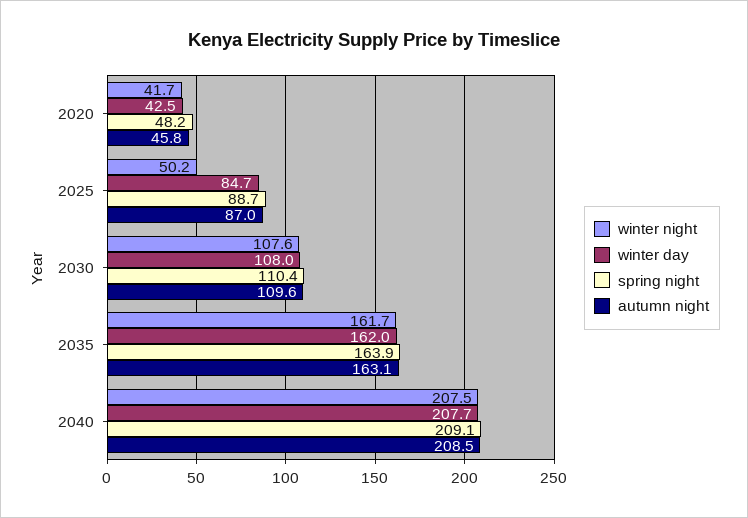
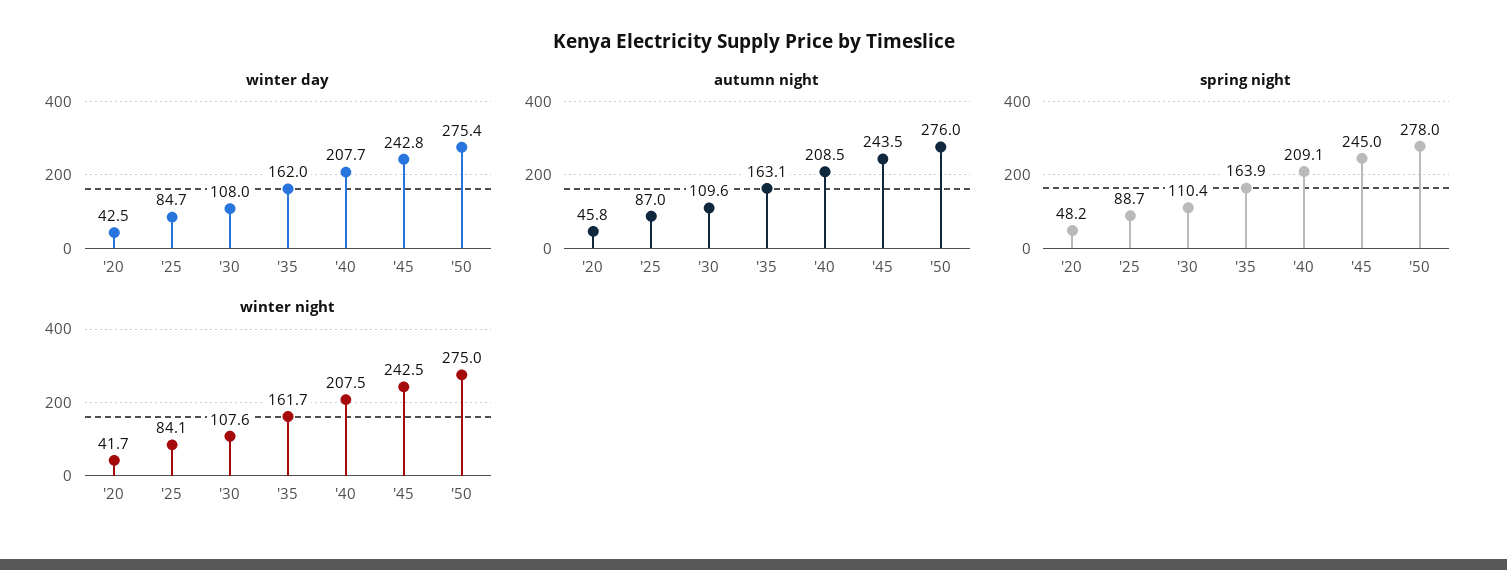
winter night, 2025: 50.2 -> 84.1
winter day, '45: none -> 242.8
winter day, '50: none -> 275.4
autumn night, '45: none -> 243.5
autumn night, '50: none -> 276
spring night, '45: none -> 245
spring night, '50: none -> 278
winter night, '45: none -> 242.5
winter night, '50: none -> 275

